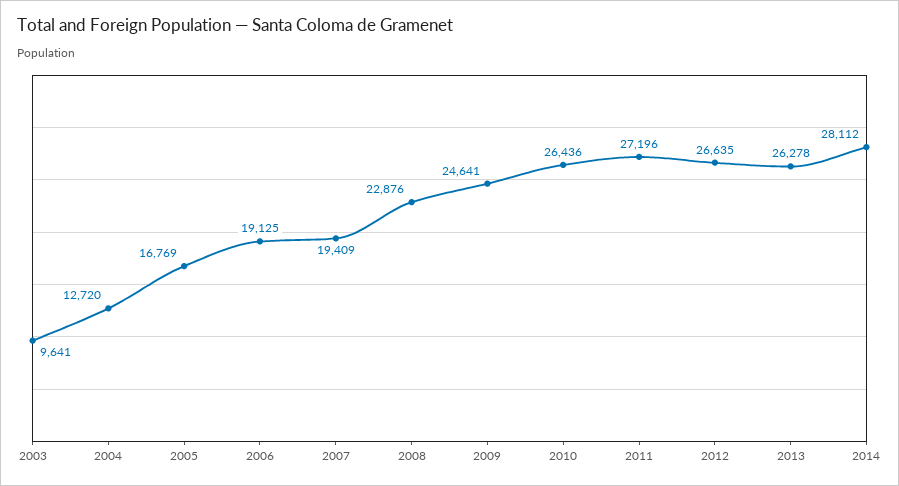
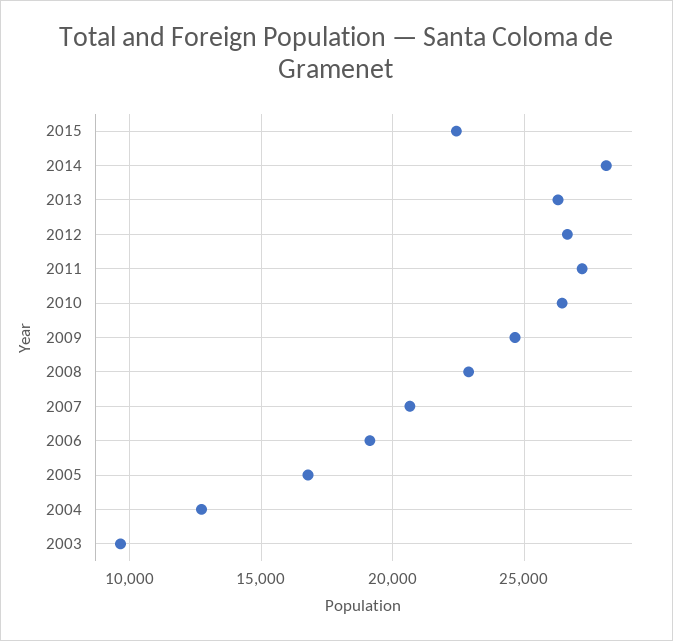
2007: 19409 -> 20500
2015: none -> 22500

